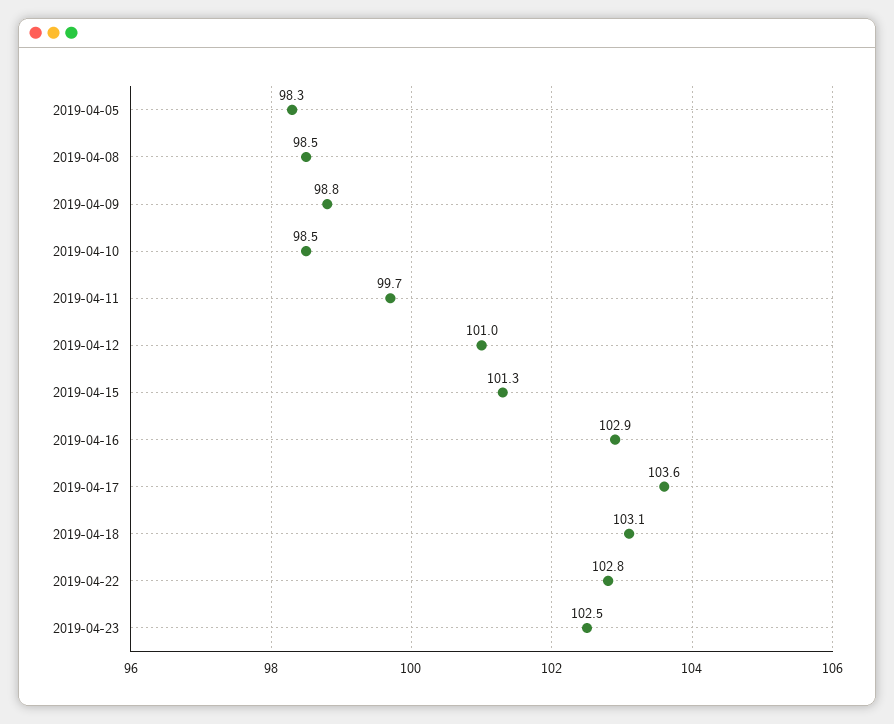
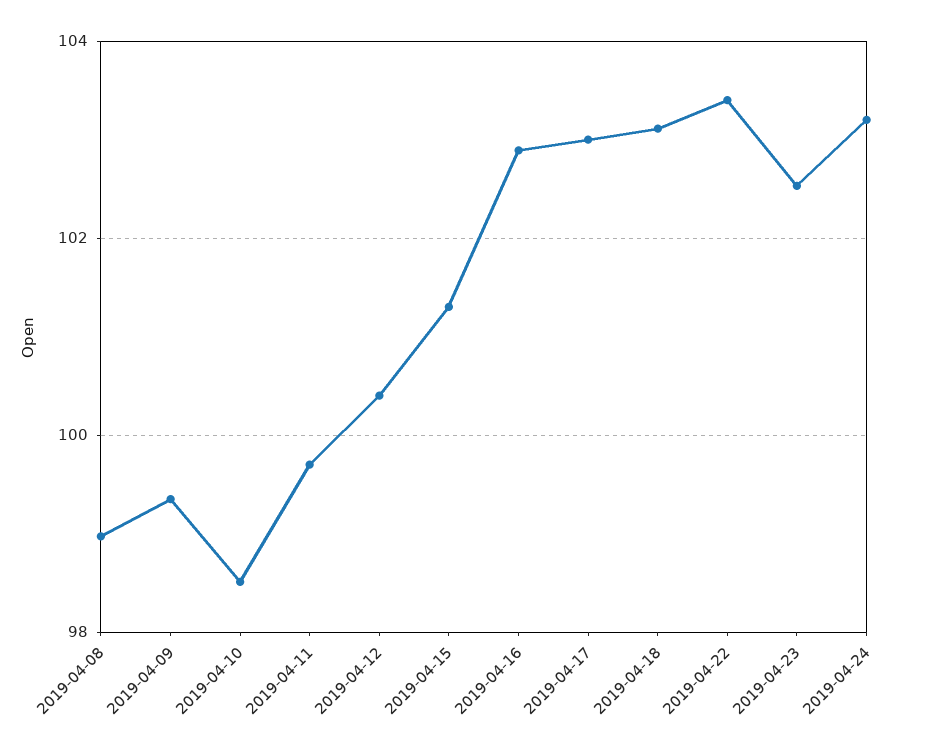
2019-04-05: 98.3 -> none
2019-04-08: 98.5 -> 99
2019-04-09: 98.8 -> 99.4
2019-04-12: 101 -> 100.4
2019-04-17: 103.6 -> 103
2019-04-22: 102.8 -> 103.4
2019-04-24: none -> 103.2

